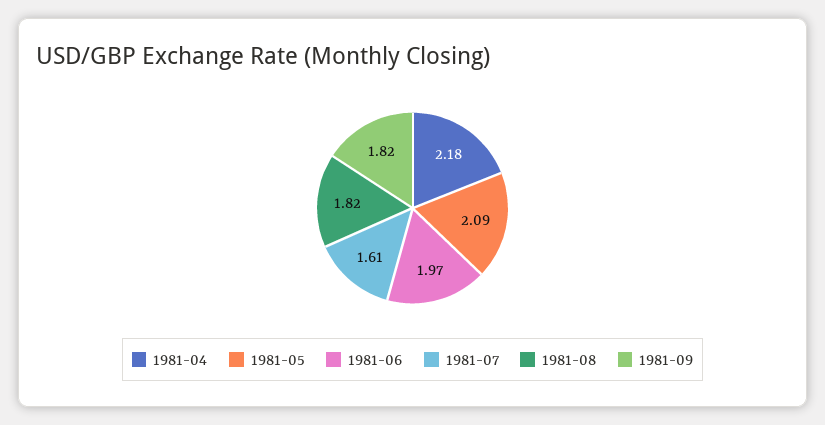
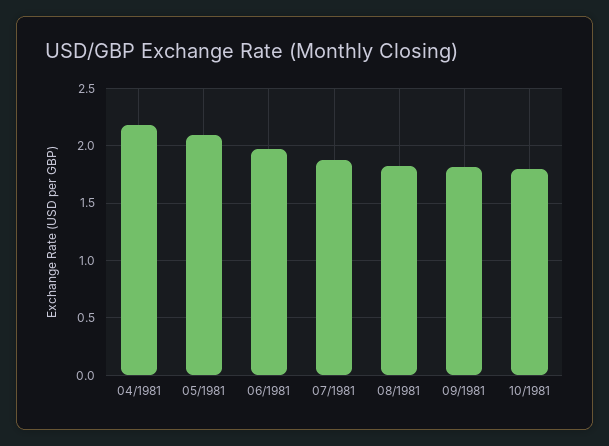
1981-07: 1.61 -> 1.9
10/1981: none -> 1.8

